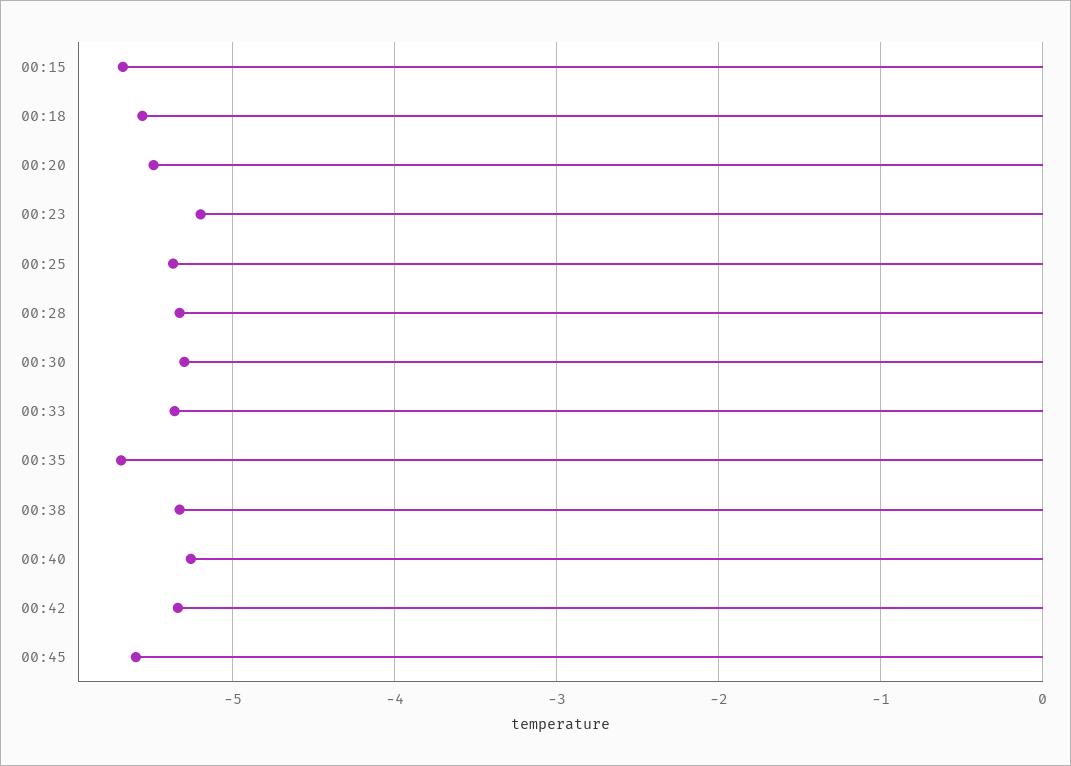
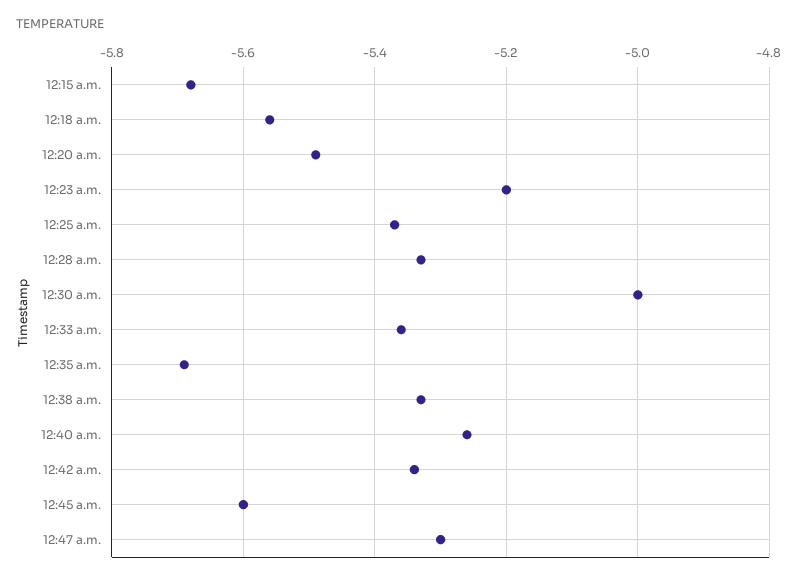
00:30: -5.3 -> -5
12:47 a.m.: none -> -5.3

